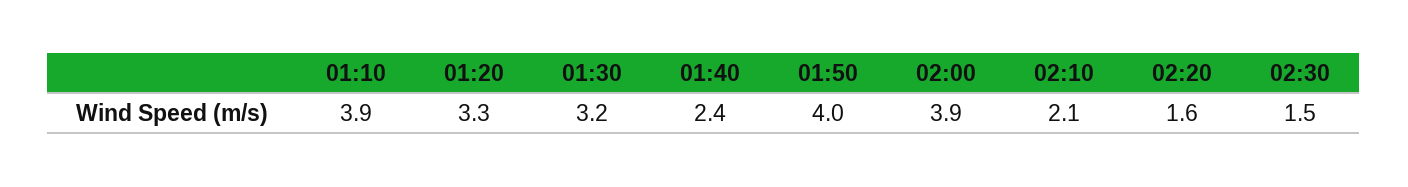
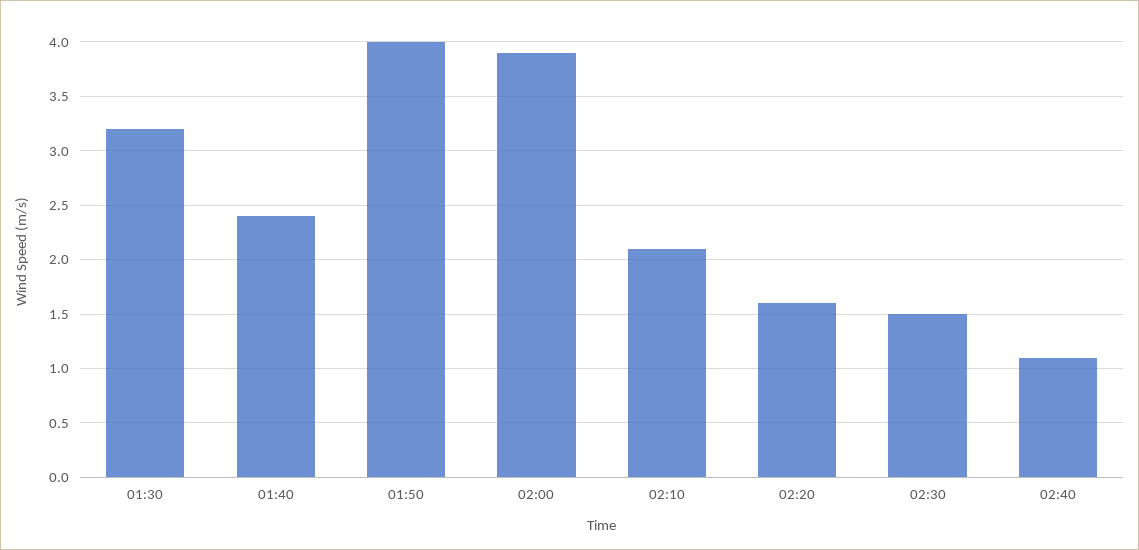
01:10: 3.9 -> none
01:20: 3.3 -> none
02:40: none -> 1.1

